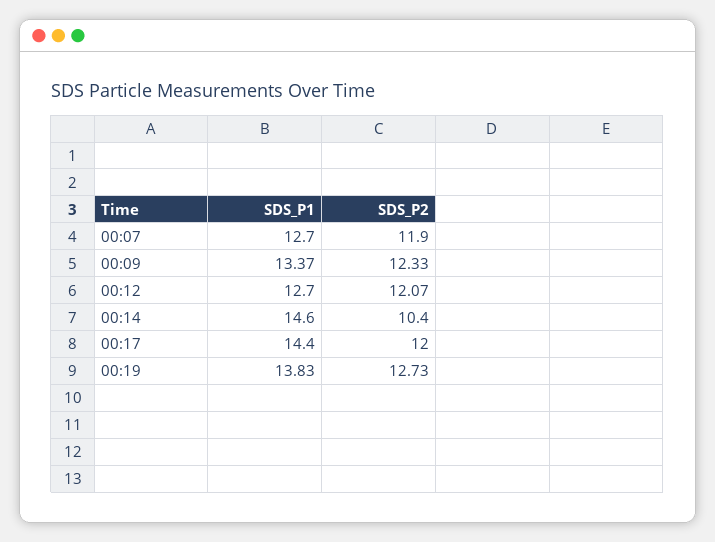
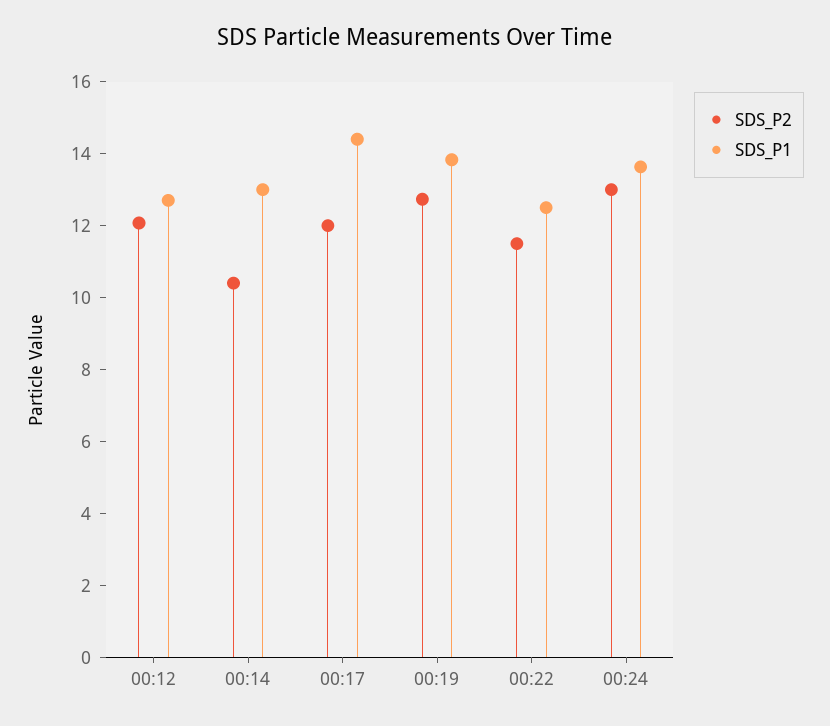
SDS_P1, 00:07: 12.7 -> none
SDS_P2, 00:07: 11.9 -> none
SDS_P1, 00:09: 13.37 -> none
SDS_P2, 00:09: 12.33 -> none
SDS_P1, 00:14: 14.6 -> 13
SDS_P2, 00:22: none -> 11.5
SDS_P1, 00:22: none -> 12.5
SDS_P2, 00:24: none -> 13
SDS_P1, 00:24: none -> 13.5

